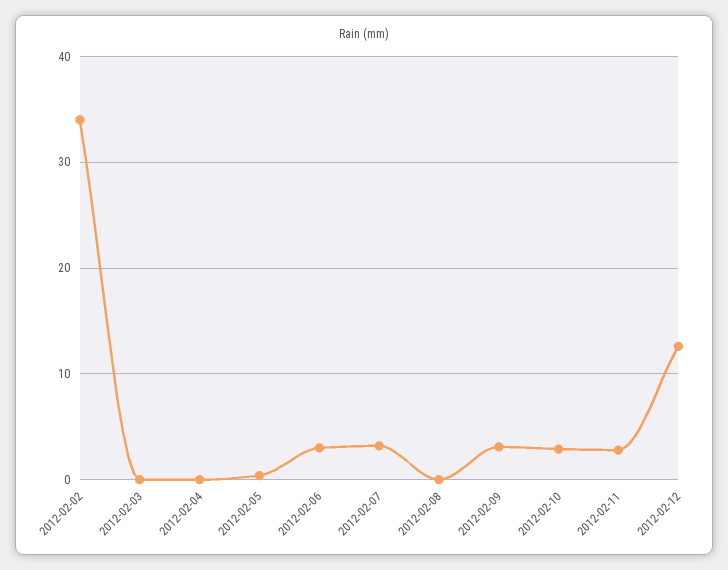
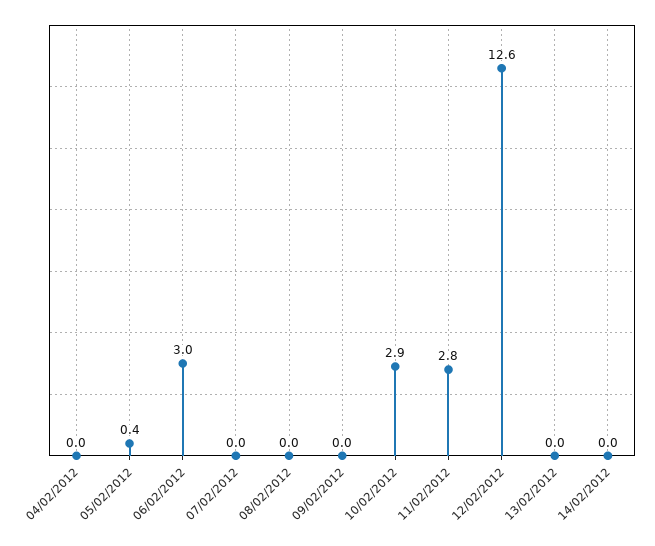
2012-02-02: 34 -> none
2012-02-03: 0 -> none
2012-02-07: 3 -> 0
2012-02-09: 3 -> 0
13/02/2012: none -> 0
14/02/2012: none -> 0

